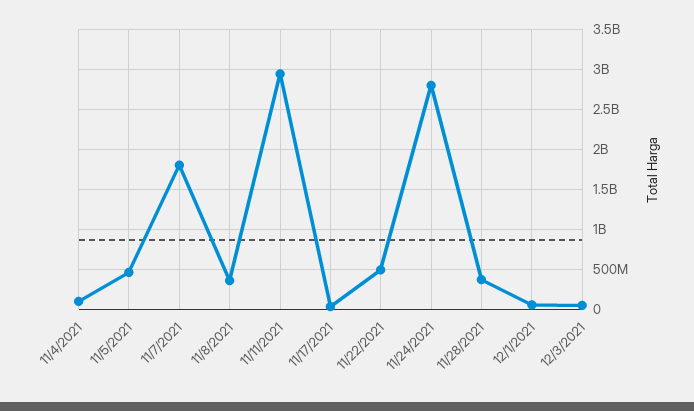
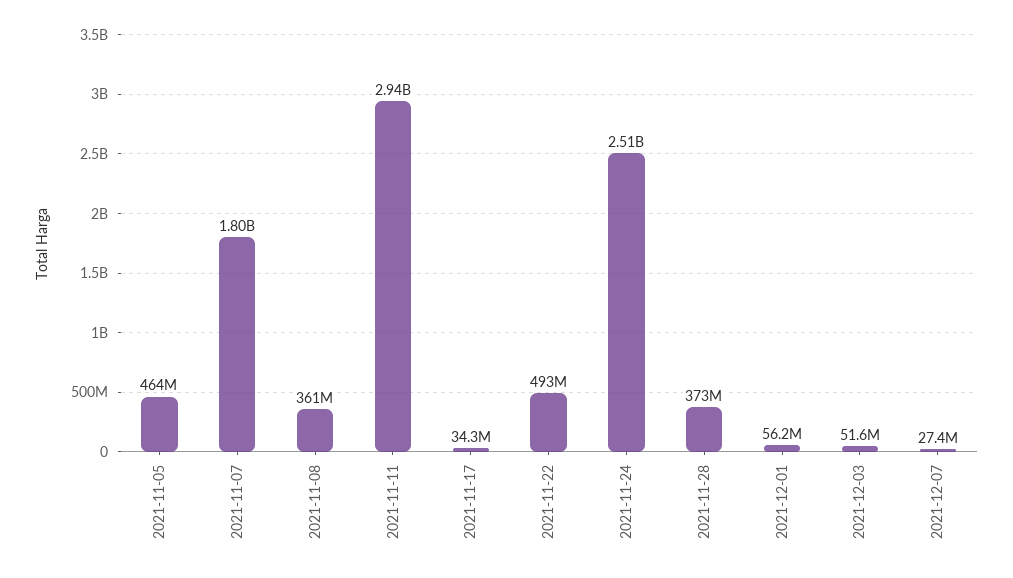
11/4/2021: 100000000 -> none
11/24/2021: 2800000000 -> 2510000000
2021-12-07: none -> 27400000

